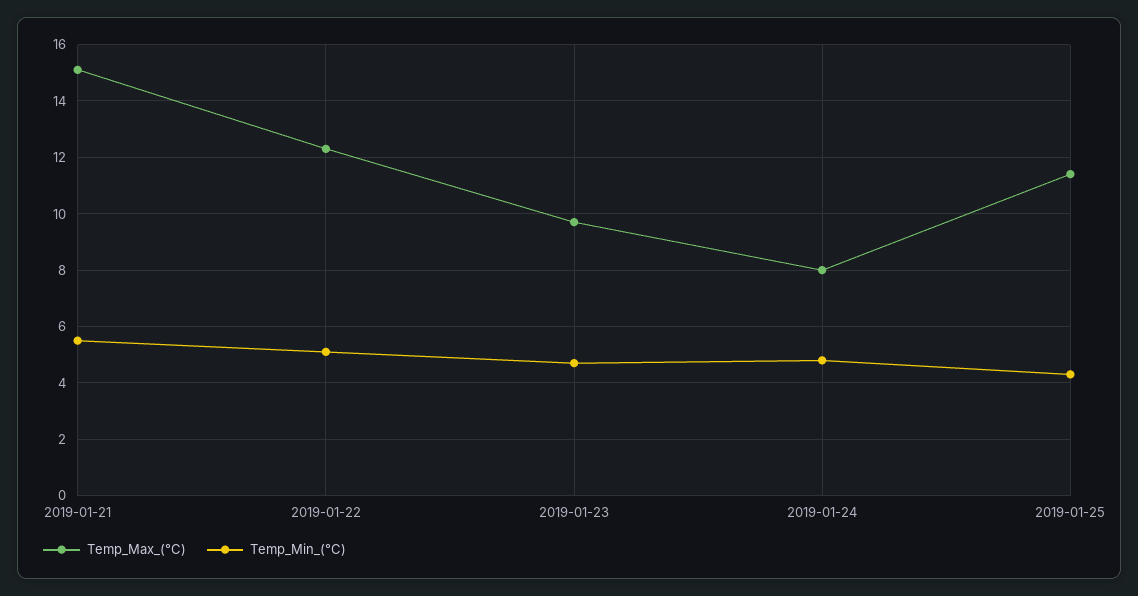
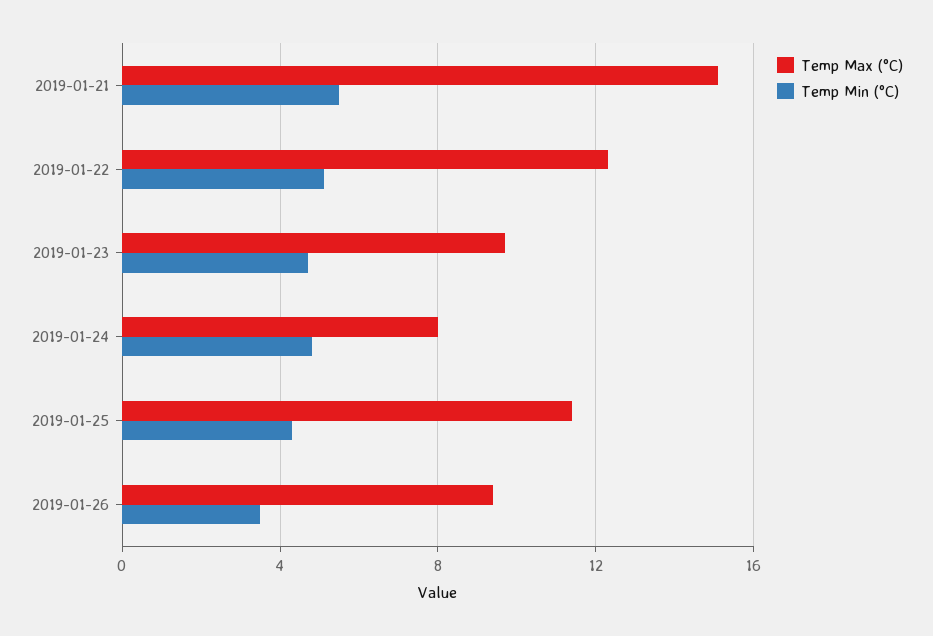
Temp_Max_(°C), 2019-01-26: none -> 9.5
Temp_Min_(°C), 2019-01-26: none -> 3.5

